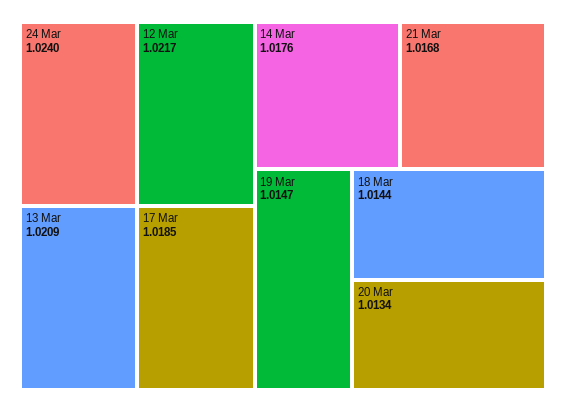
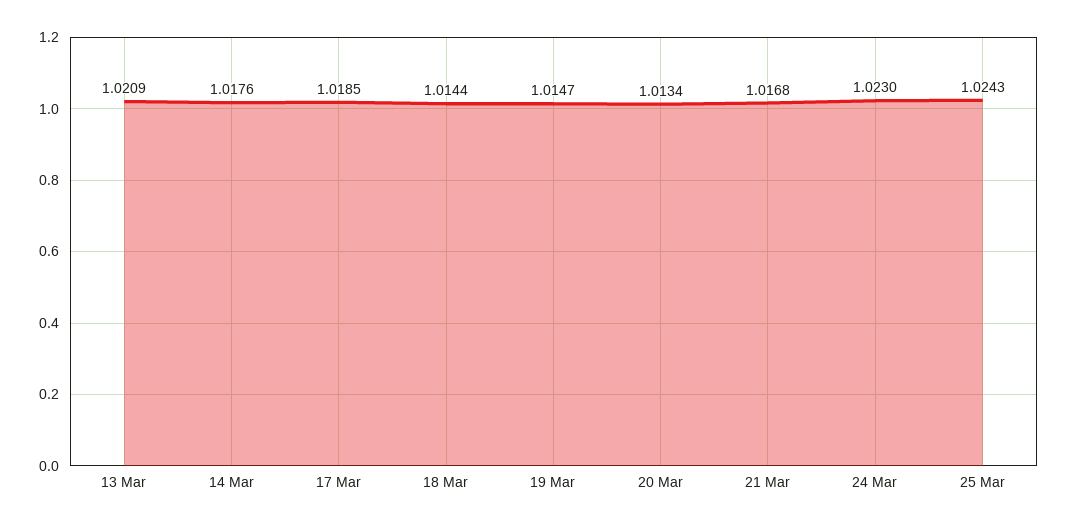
24 Mar: 1.024 -> 1.023
12 Mar: 1.0217 -> none
25 Mar: none -> 1.0243

